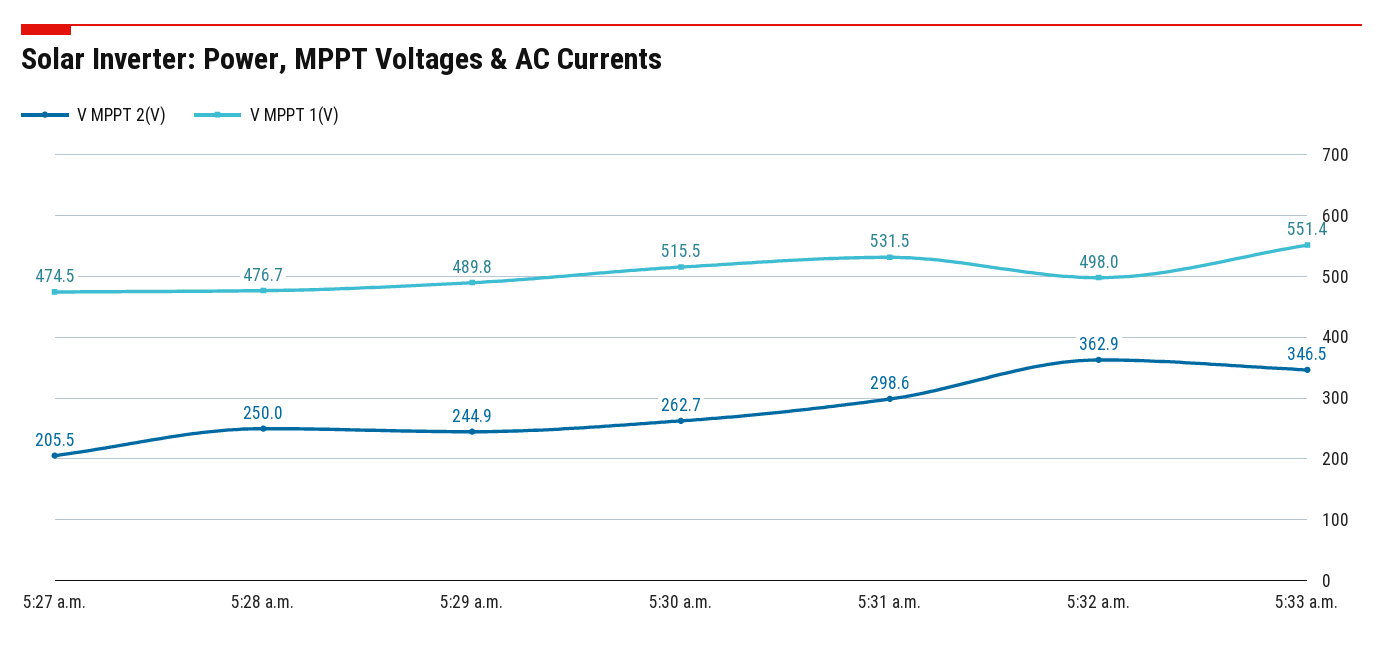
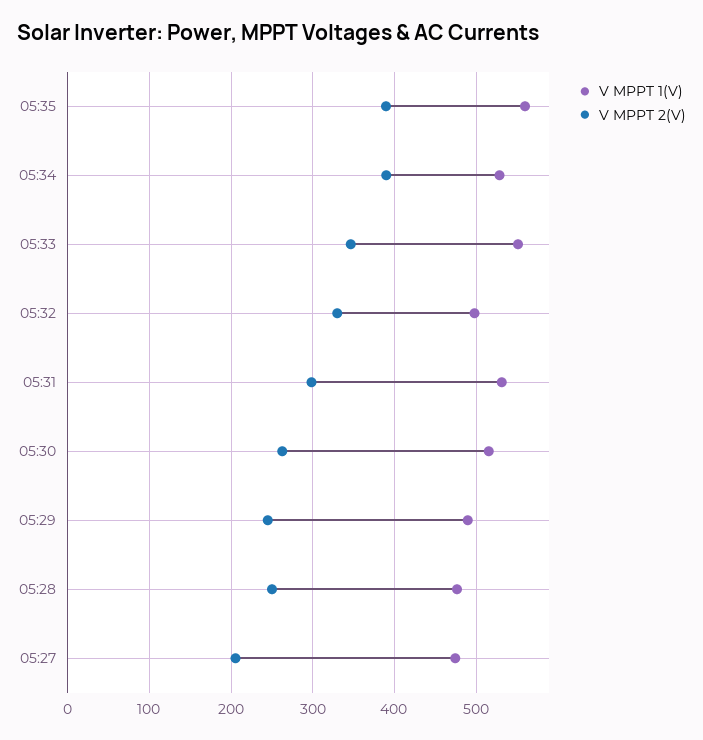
V MPPT 2(V), 5:32 a.m.: 362.9 -> 330
V MPPT 1(V), 05:35: none -> 560
V MPPT 2(V), 05:35: none -> 390
V MPPT 1(V), 05:34: none -> 530
V MPPT 2(V), 05:34: none -> 390

